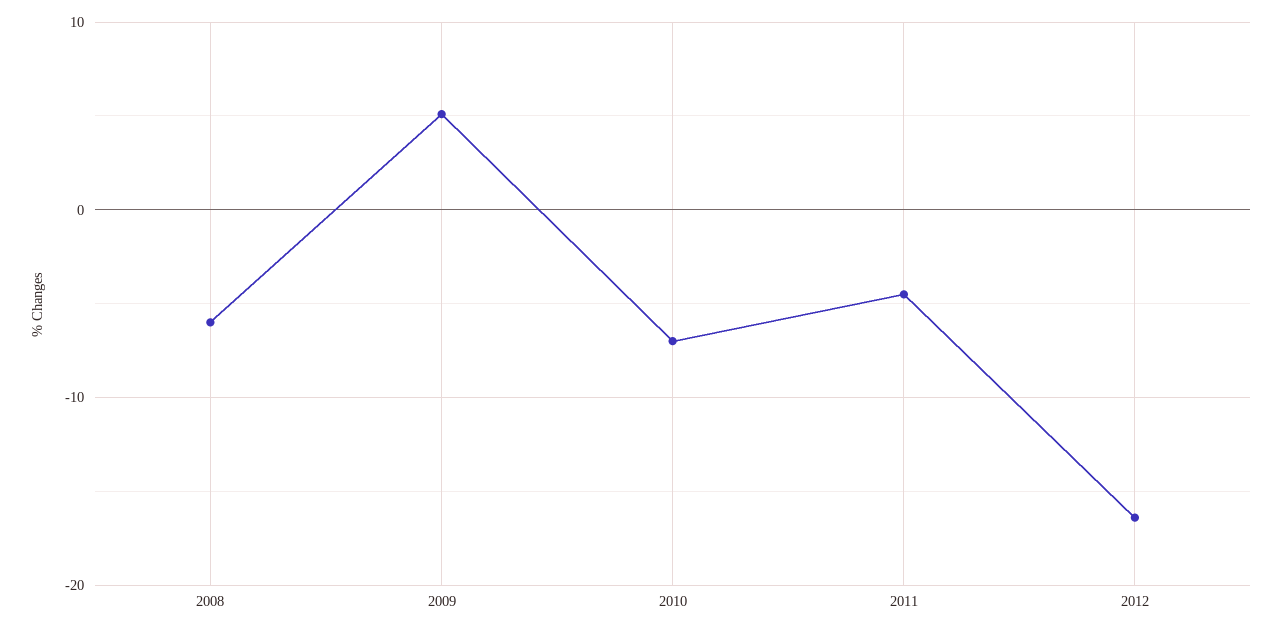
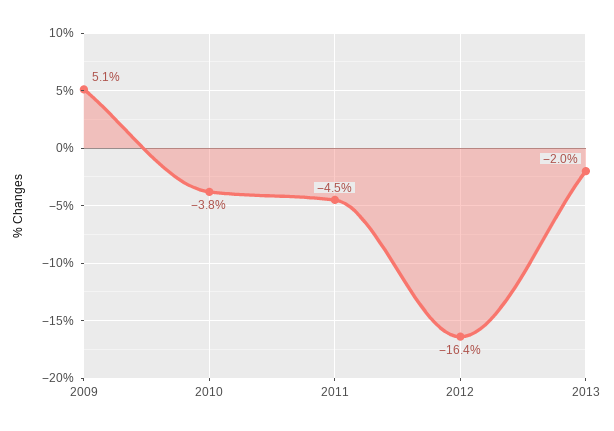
2008: -6 -> none
2010: -7 -> -3.8
2013: none -> -2

